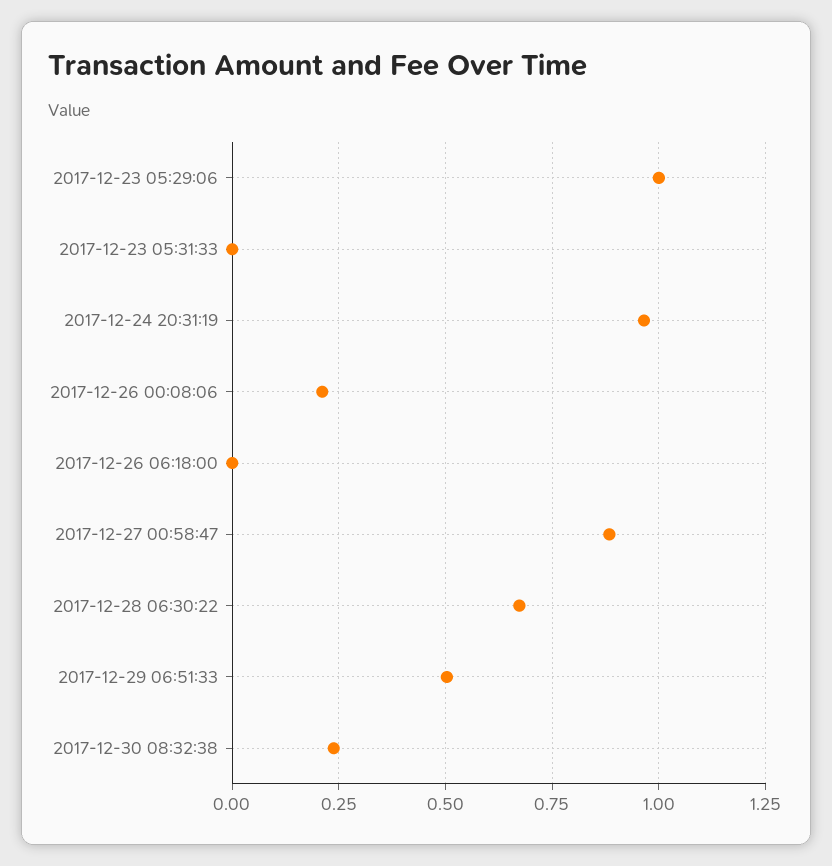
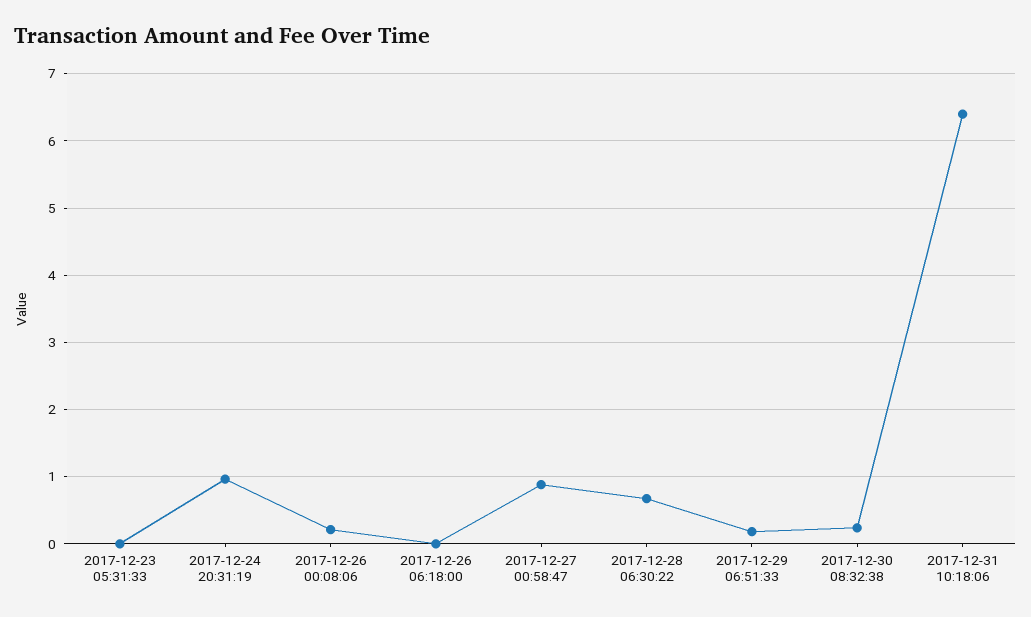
2017-12-23 05:29:06: 1 -> none
2017-12-29 06:51:33: 0.5 -> 0.2
2017-12-31 10:18:06: none -> 6.4

